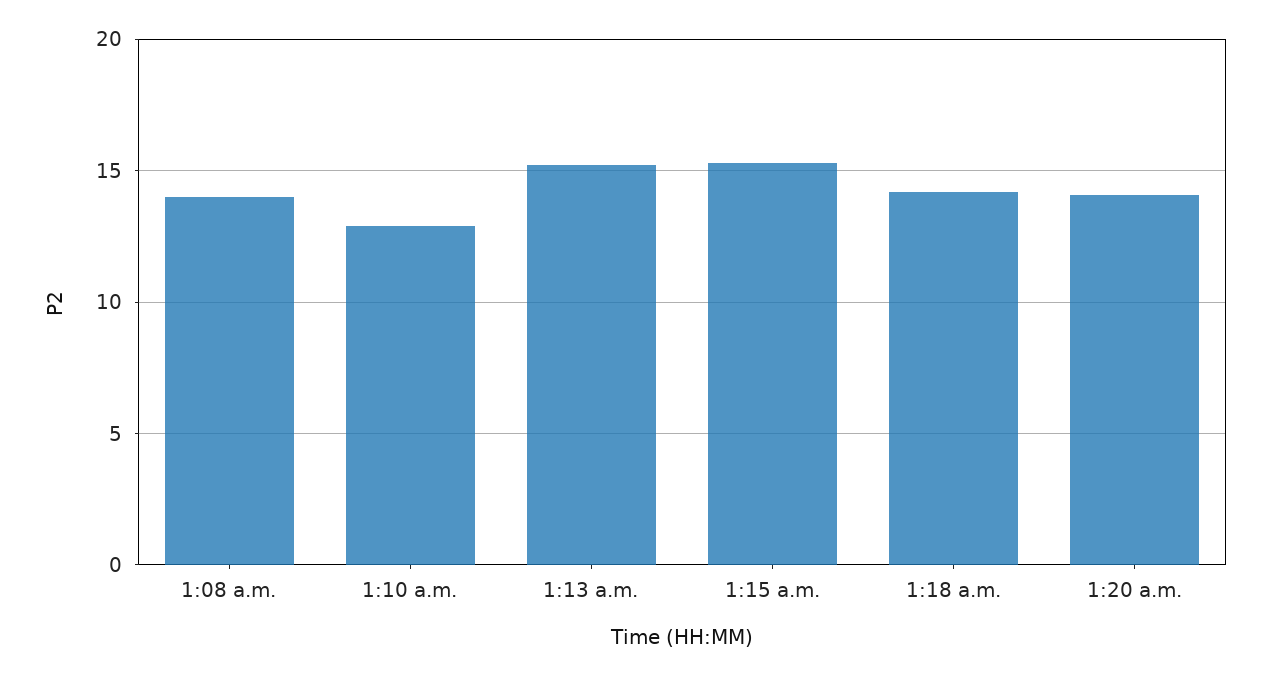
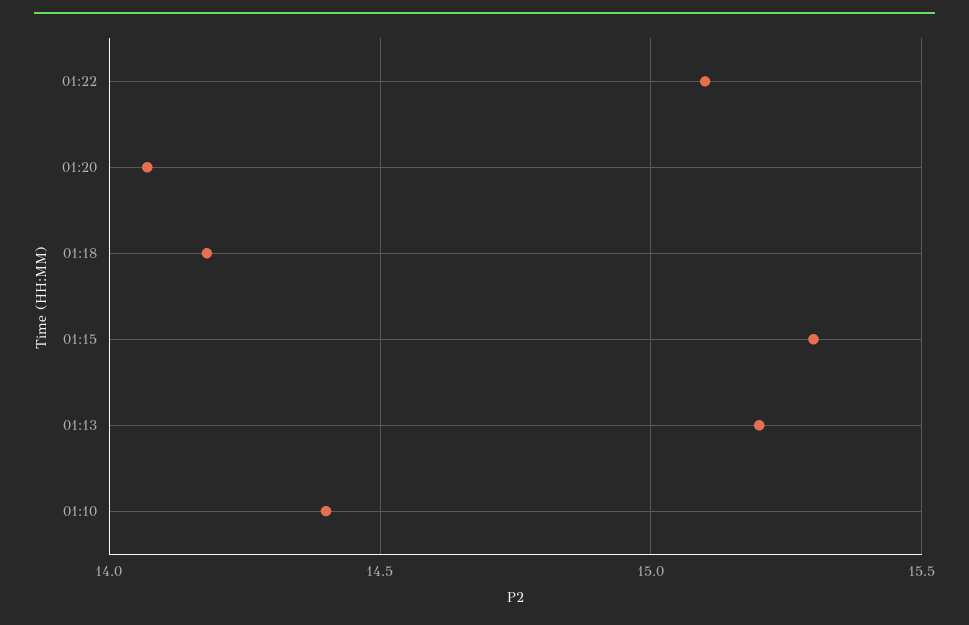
1:08 a.m.: 14 -> none
1:10 a.m.: 13 -> 14.4
01:22: none -> 15.1

